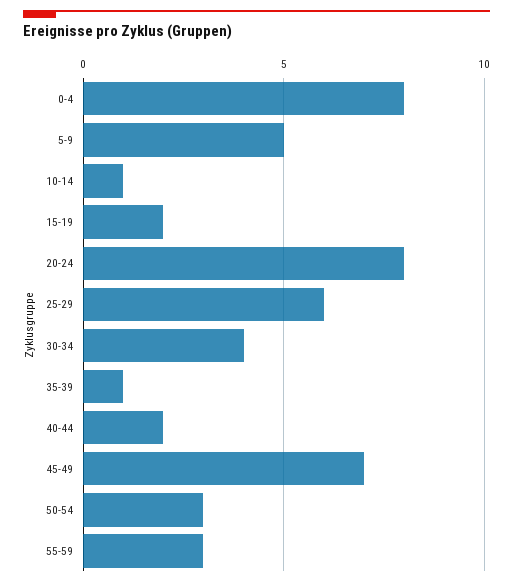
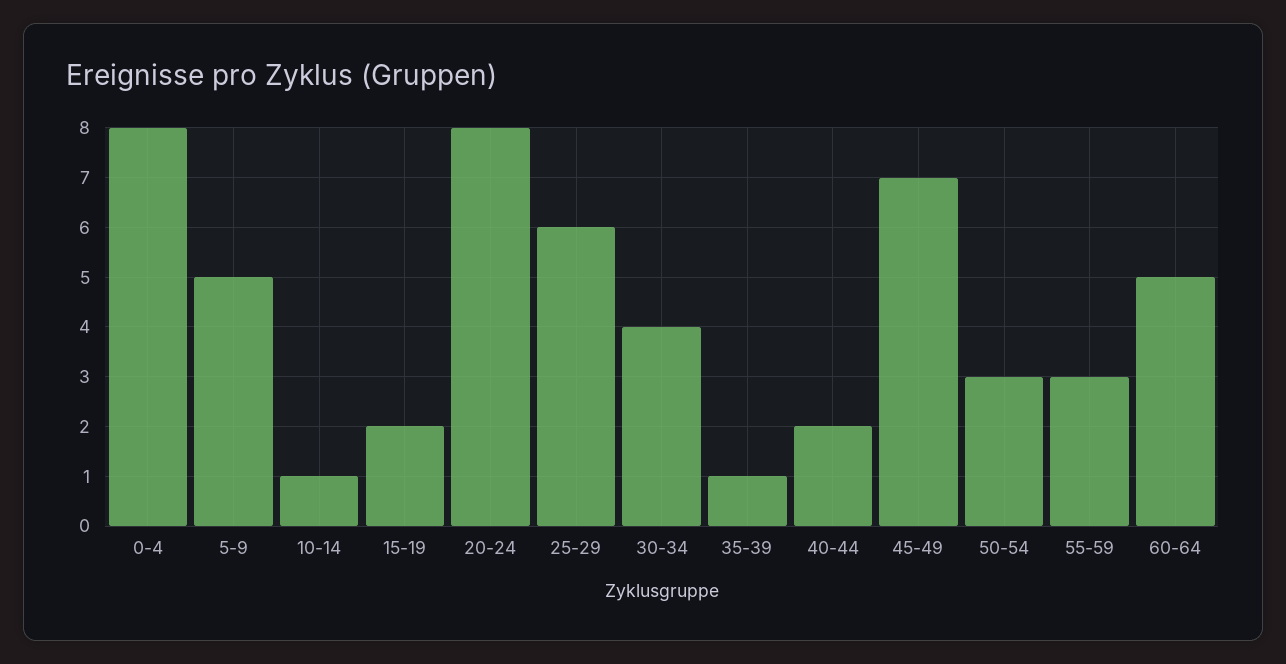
60-64: none -> 5

